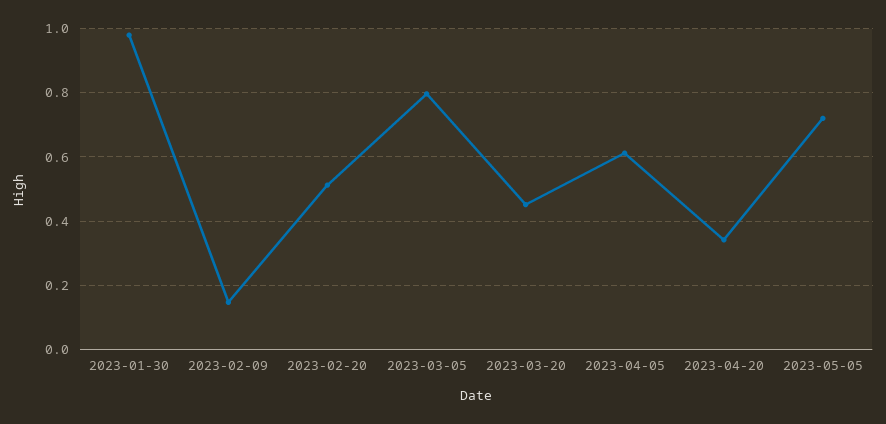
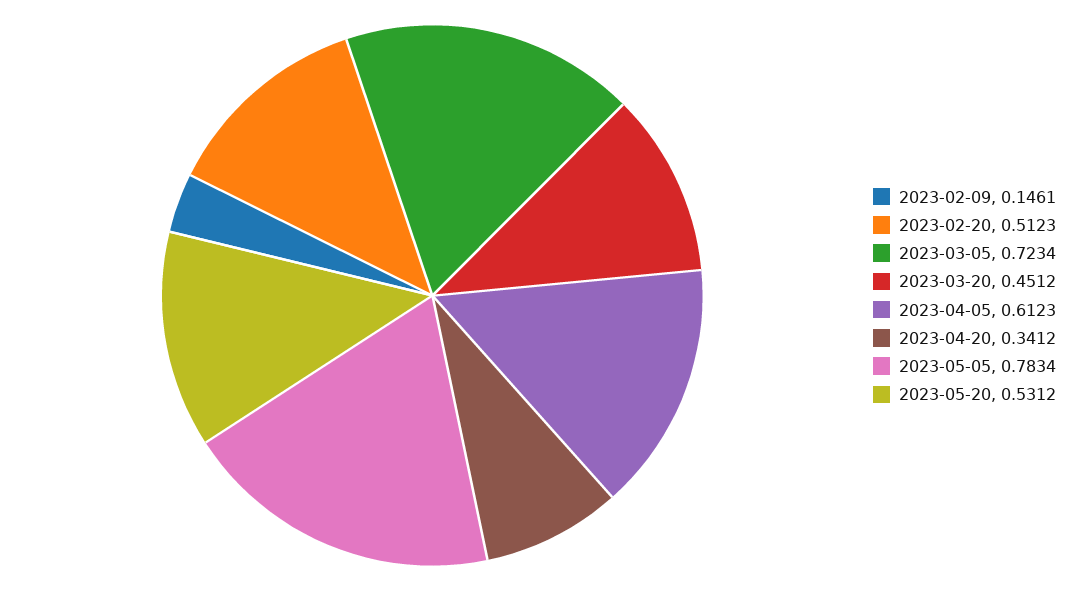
2023-01-30: 0.98 -> none
2023-03-05: 0.8 -> 0.7234
2023-05-05: 0.72 -> 0.7834
2023-05-20: none -> 0.5312

